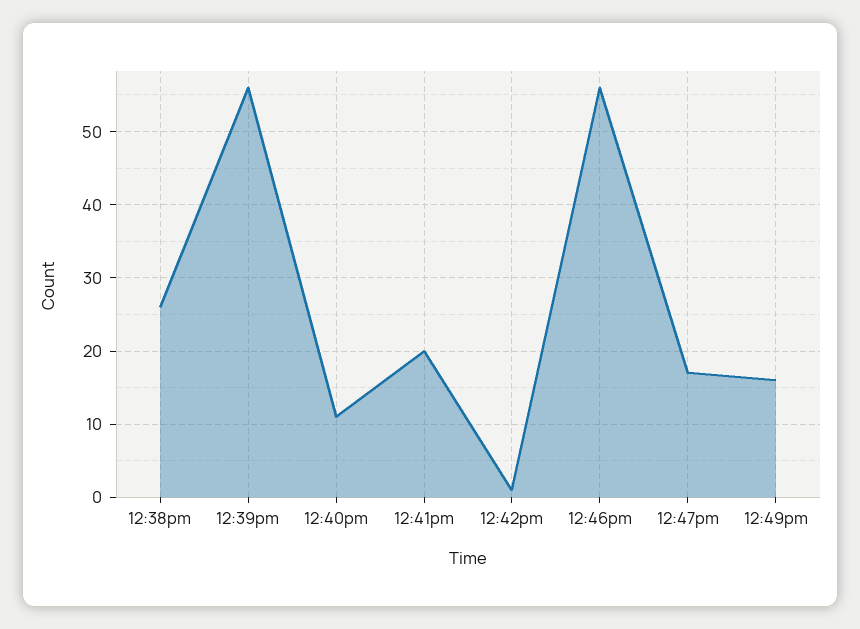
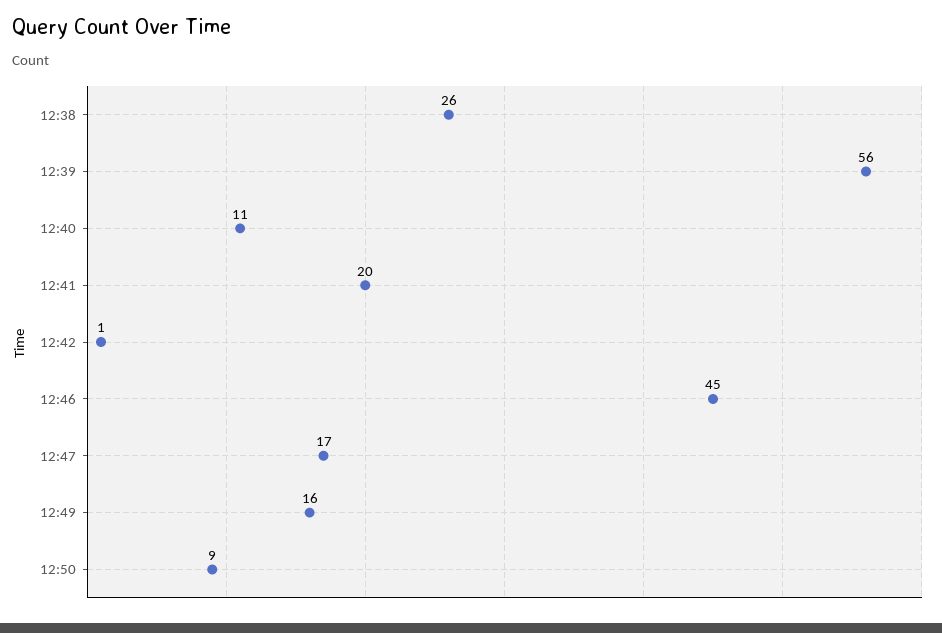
12:46pm: 56 -> 45
12:50: none -> 9

